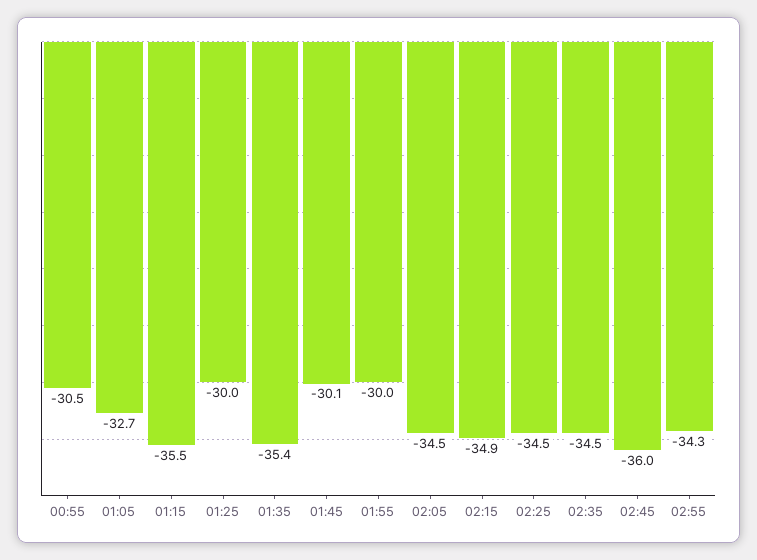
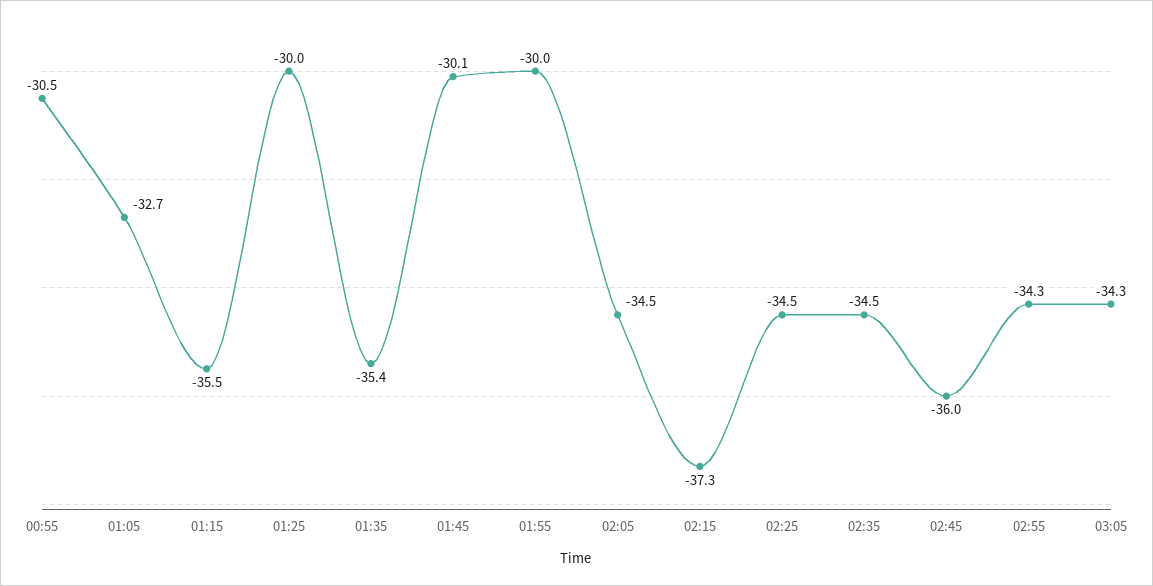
02:15: -34.9 -> -37.3
03:05: none -> -34.3

